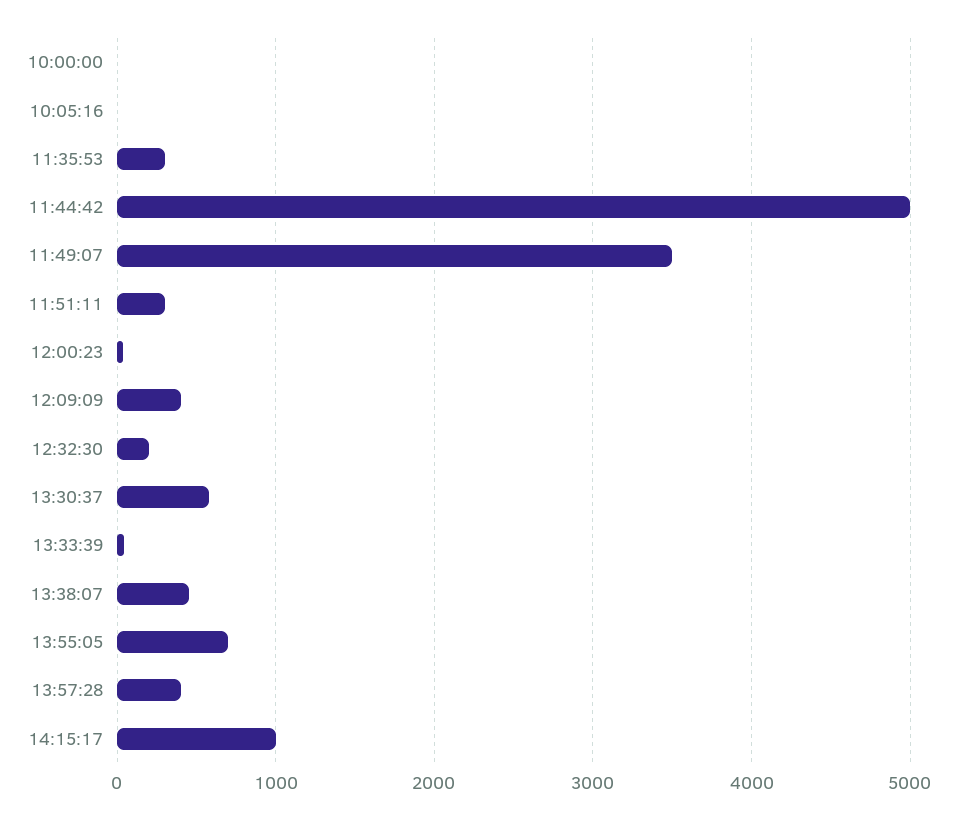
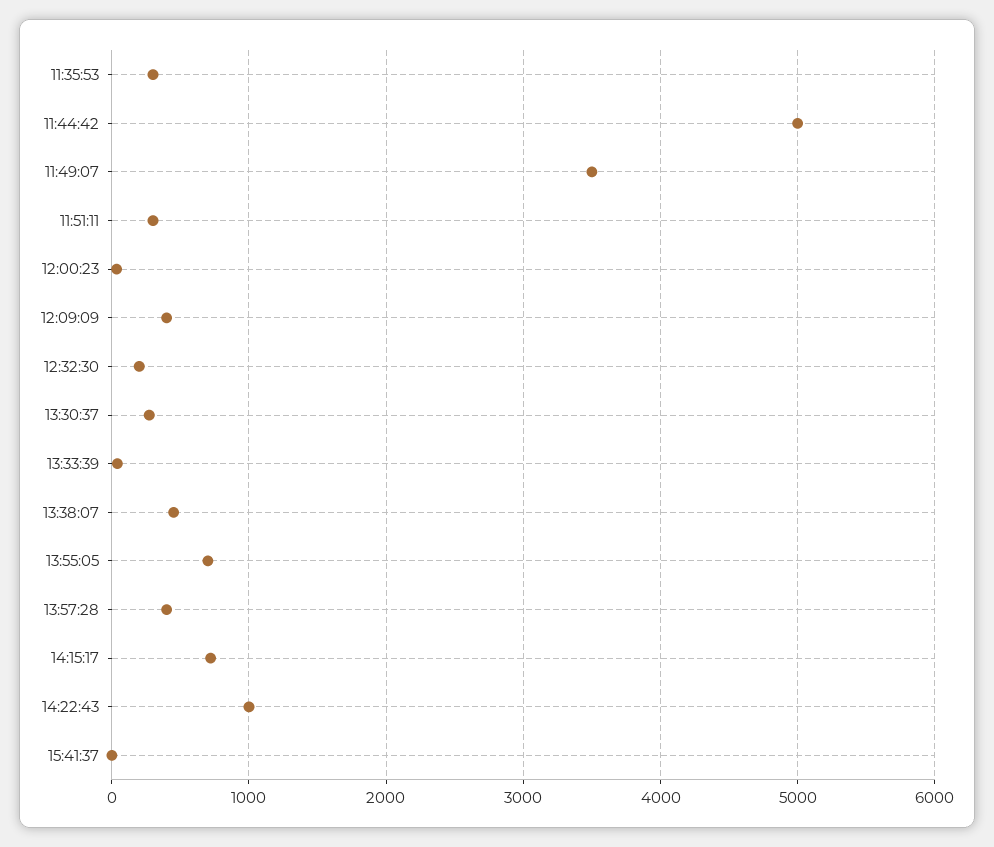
10:00:00: 0 -> none
10:05:16: 0 -> none
13:30:37: 600 -> 300
14:15:17: 1000 -> 700
14:22:43: none -> 1000
15:41:37: none -> 0

